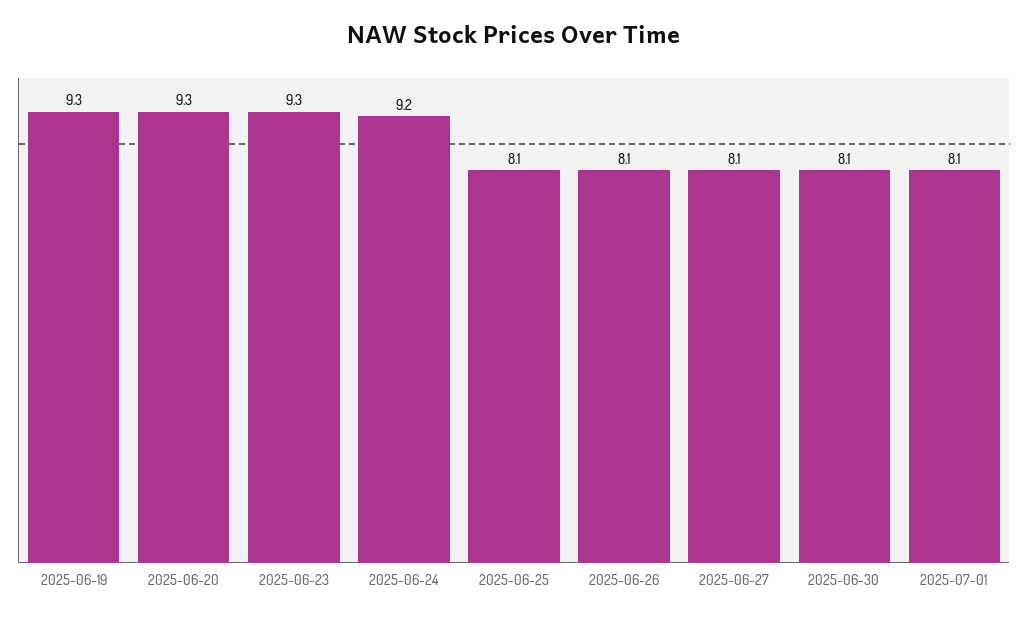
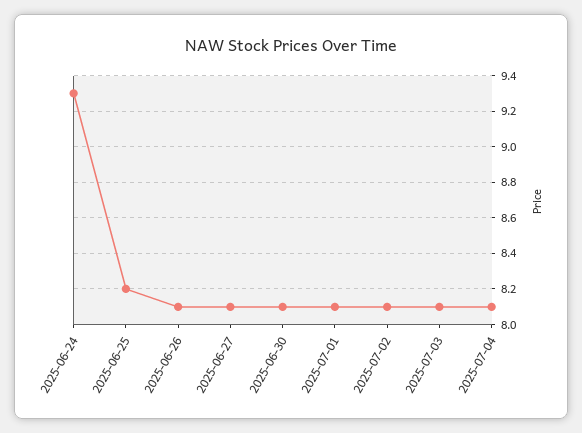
2025-06-19: 9.3 -> none
2025-06-20: 9.3 -> none
2025-06-23: 9.3 -> none
2025-06-24: 9.2 -> 9.3
2025-06-25: 8.1 -> 8.2
2025-07-02: none -> 8.1
2025-07-03: none -> 8.1
2025-07-04: none -> 8.1

